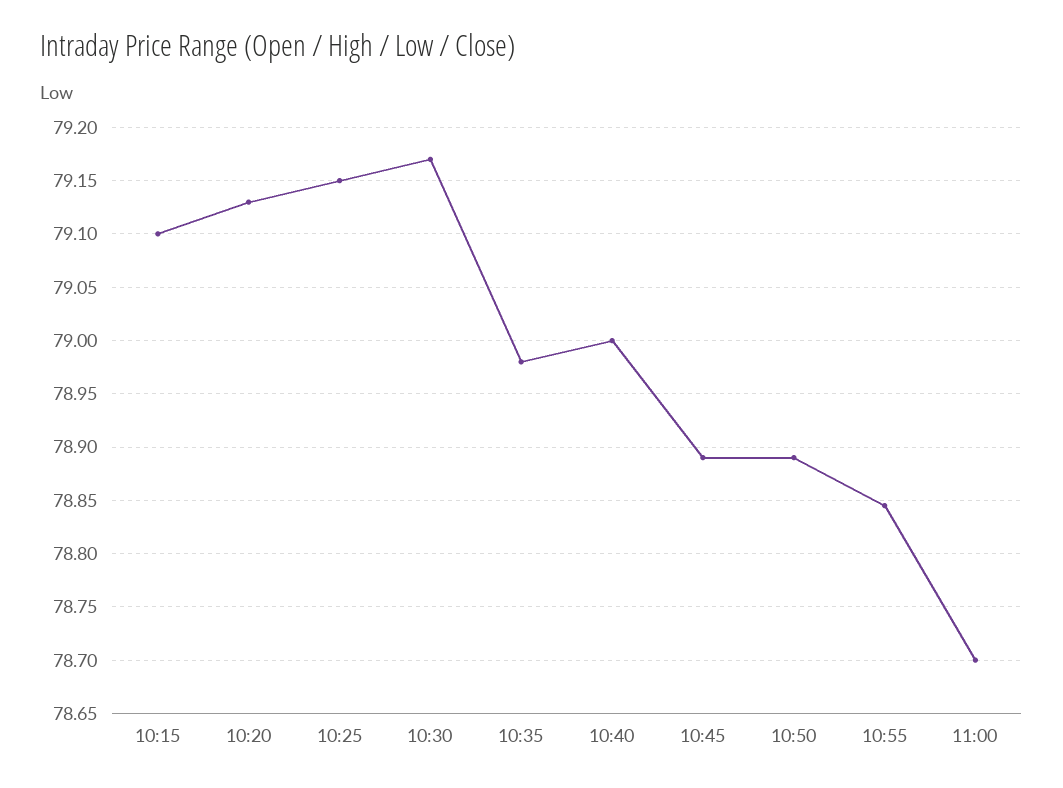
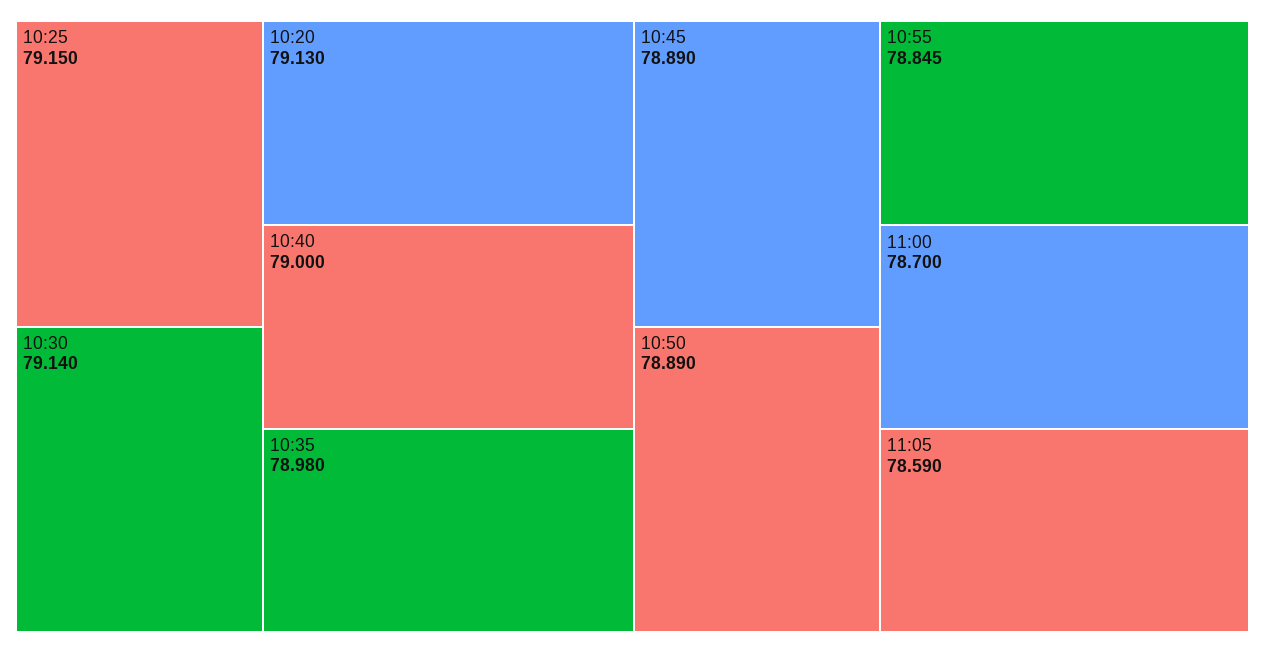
10:15: 79.1 -> none
10:30: 79.17 -> 79.14
11:05: none -> 78.59

